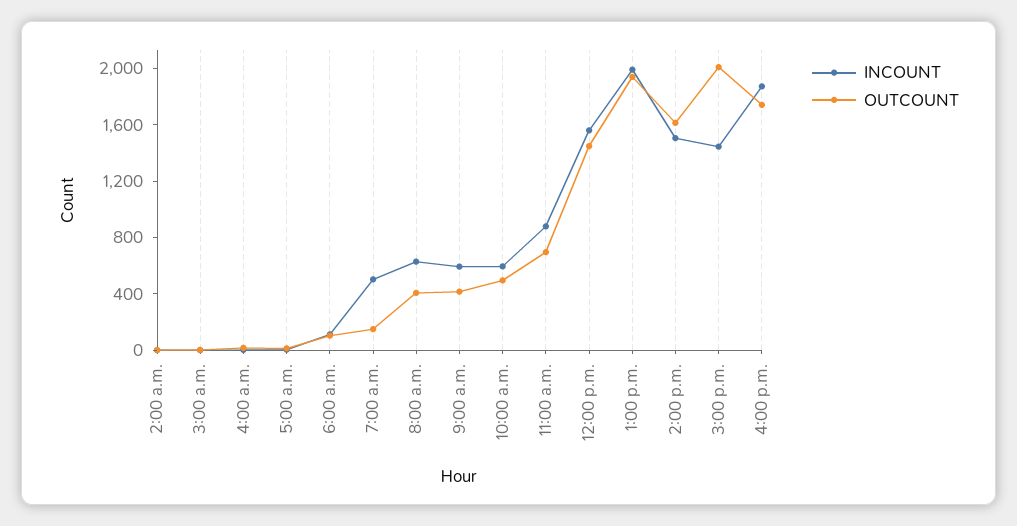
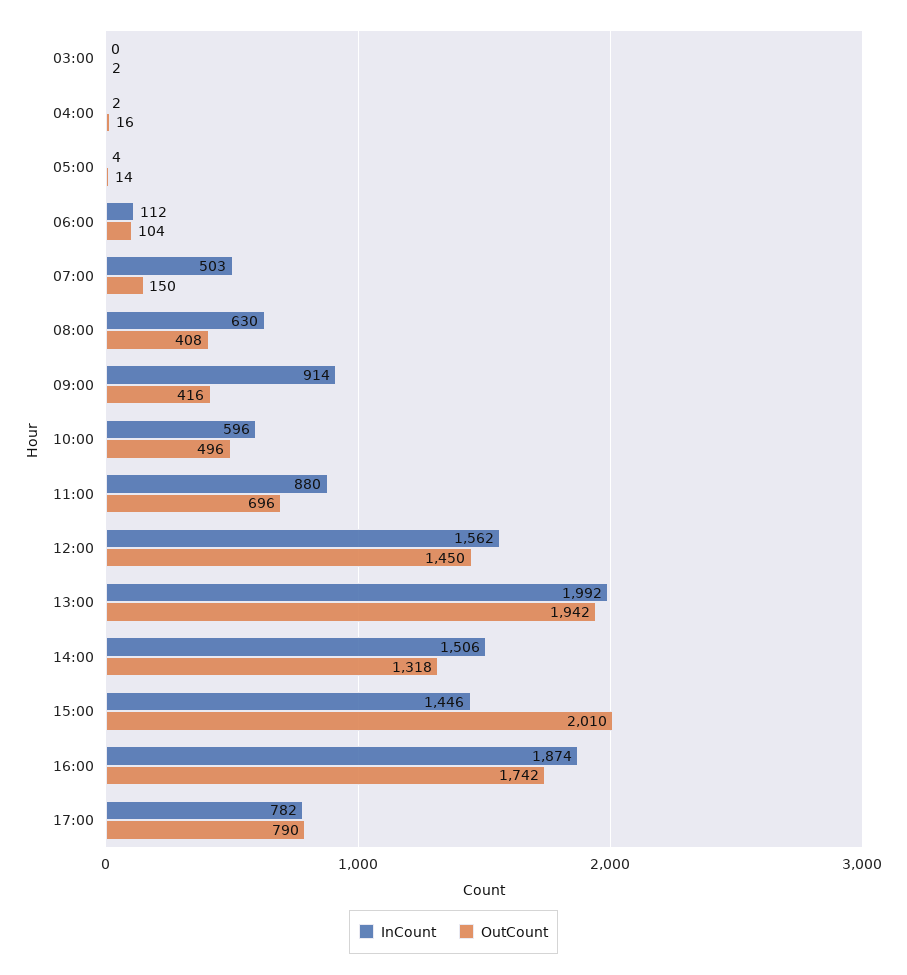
INCOUNT, 2:00 a.m.: 0 -> none
OUTCOUNT, 2:00 a.m.: 0 -> none
INCOUNT, 9:00 a.m.: 600 -> 914
OUTCOUNT, 2:00 p.m.: 1600 -> 1318
INCOUNT, 17:00: none -> 782
OUTCOUNT, 17:00: none -> 790

